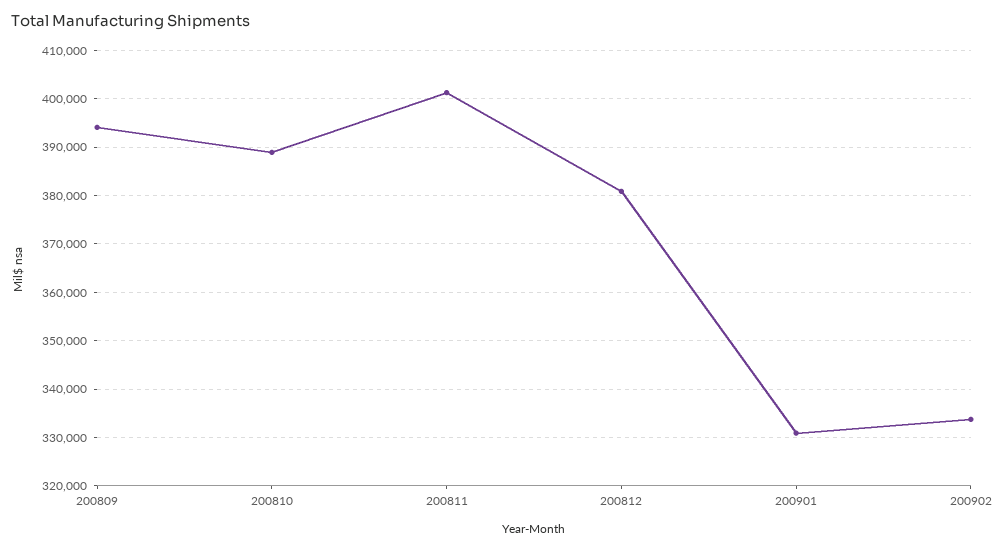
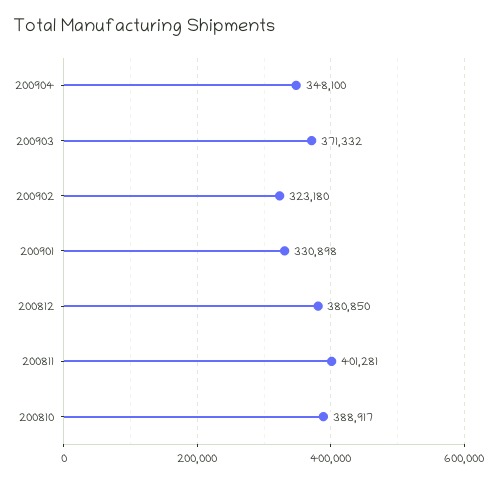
200809: 394000 -> none
200902: 334000 -> 323180
200904: none -> 348100
200903: none -> 371332

